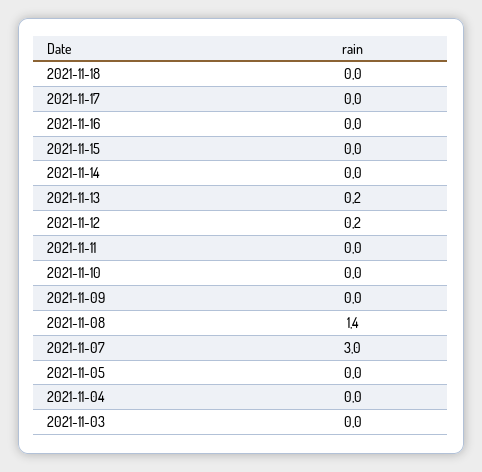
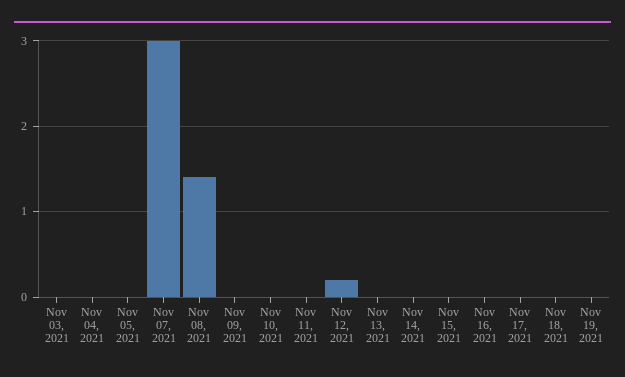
2021-11-13: 0.2 -> 0
Nov 19, 2021: none -> 0

